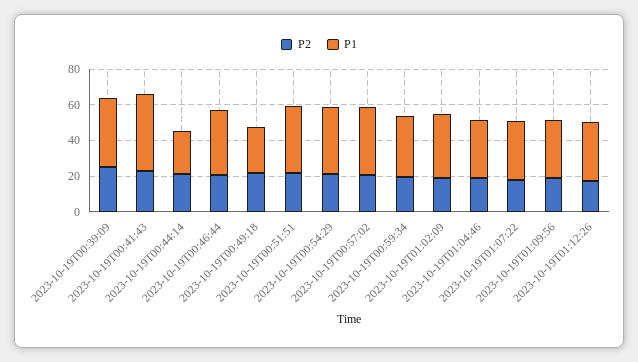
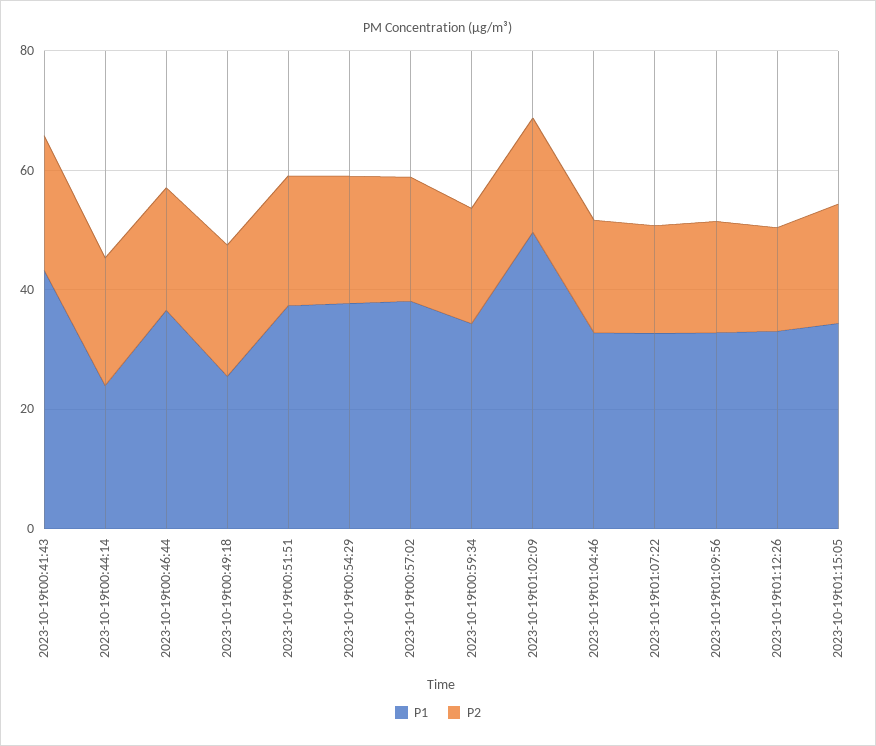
P2, 2023-10-19T00:39:09: 25 -> none
P1, 2023-10-19T00:39:09: 40 -> none
P1, 2023-10-19T01:02:09: 35 -> 50
P1, 2023-10-19t01:15:05: none -> 35
P2, 2023-10-19t01:15:05: none -> 20

